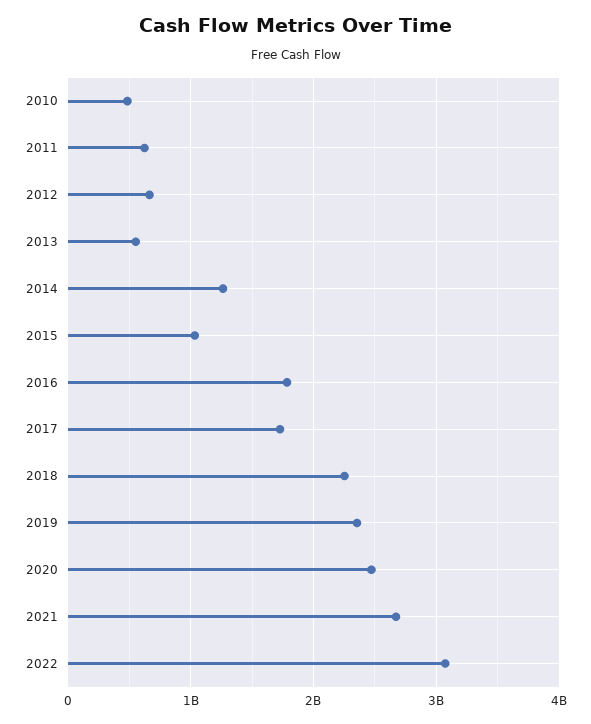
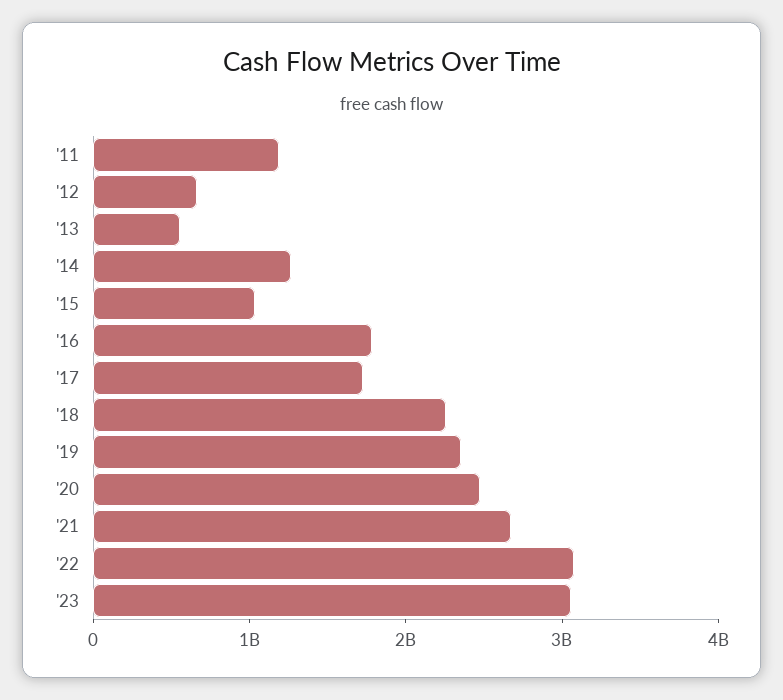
2010: 500000000 -> none
2011: 600000000 -> 1200000000
'23: none -> 3000000000

